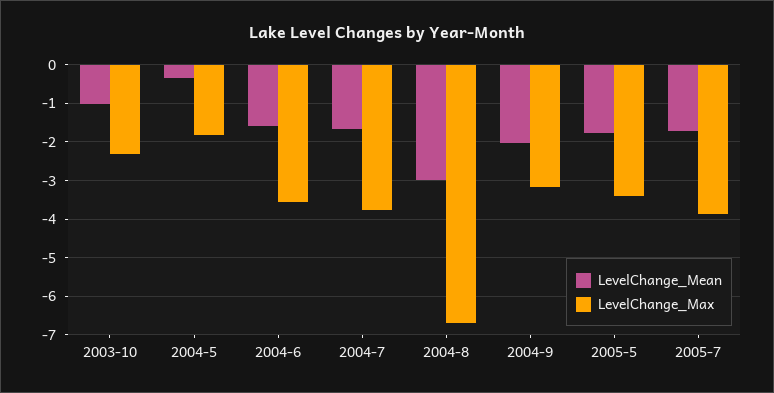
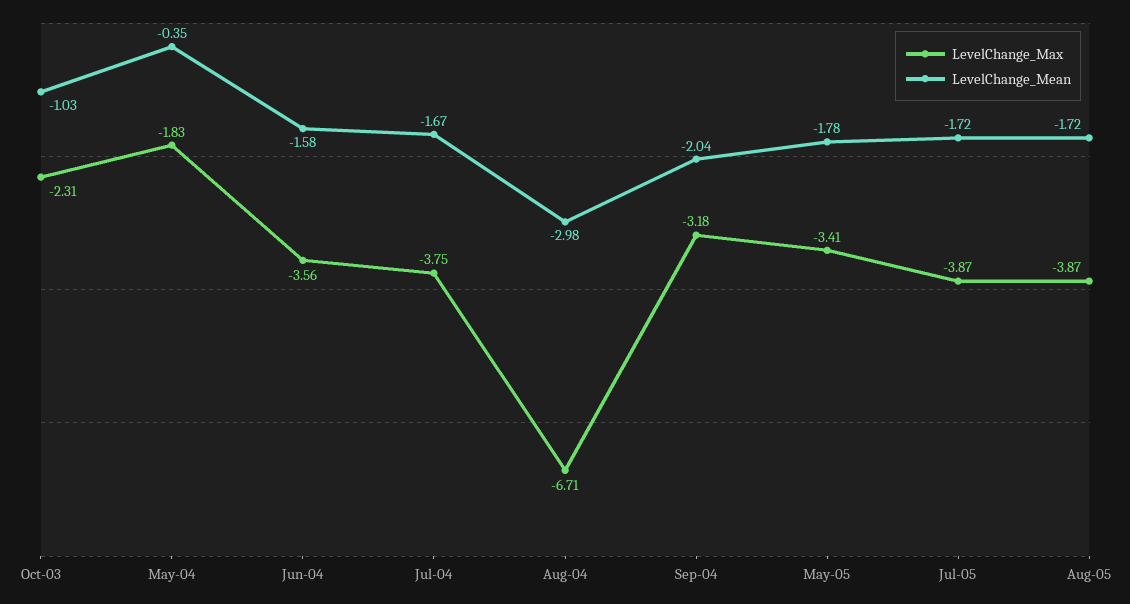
LevelChange_Max, Aug-05: none -> -3.87
LevelChange_Mean, Aug-05: none -> -1.72

